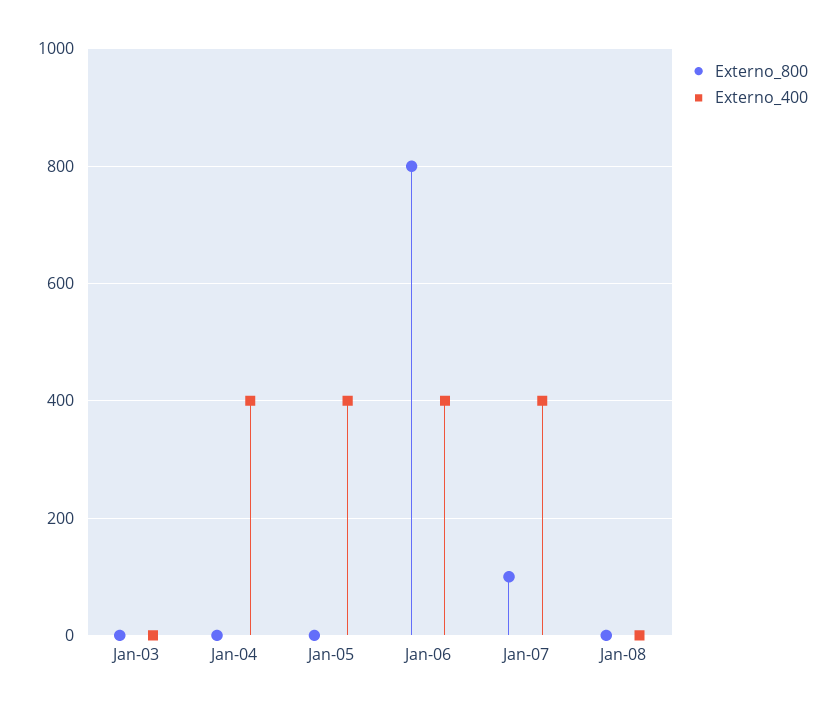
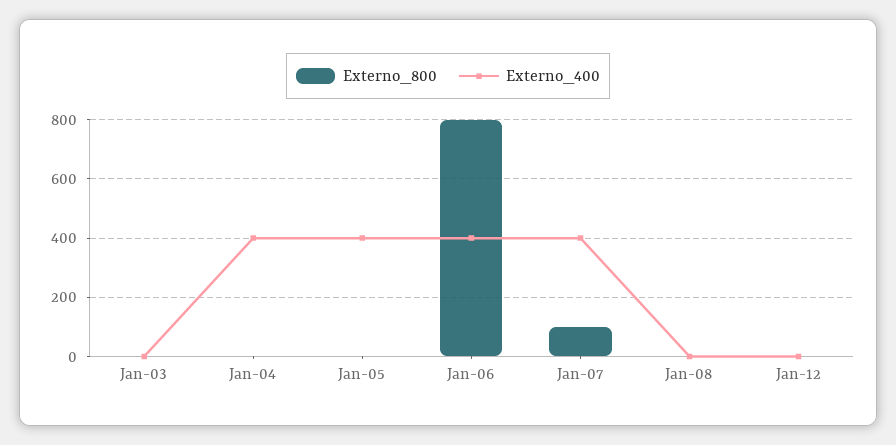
Externo_800, Jan-12: none -> 0
Externo_400, Jan-12: none -> 0

